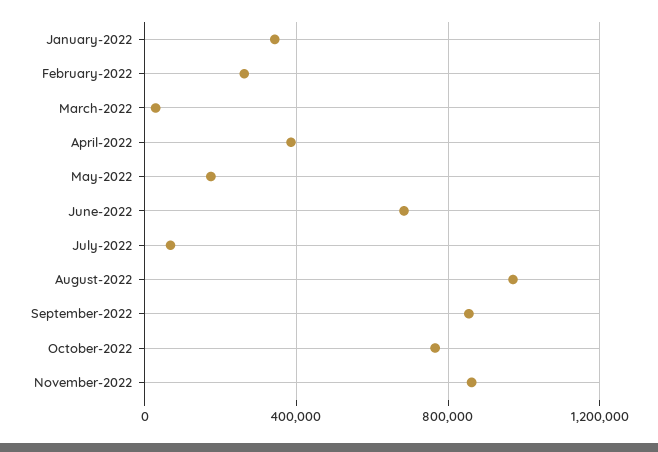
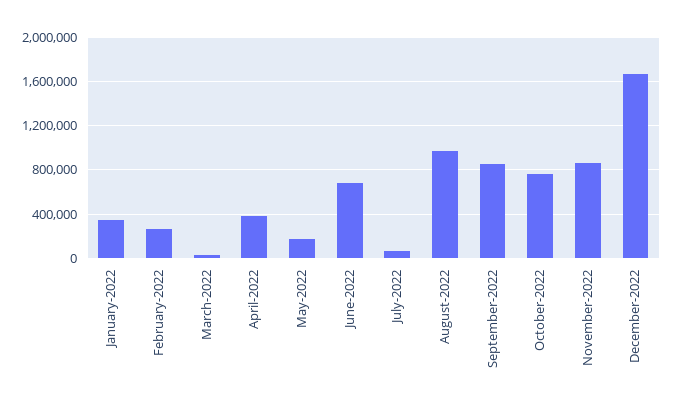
December-2022: none -> 1700000

